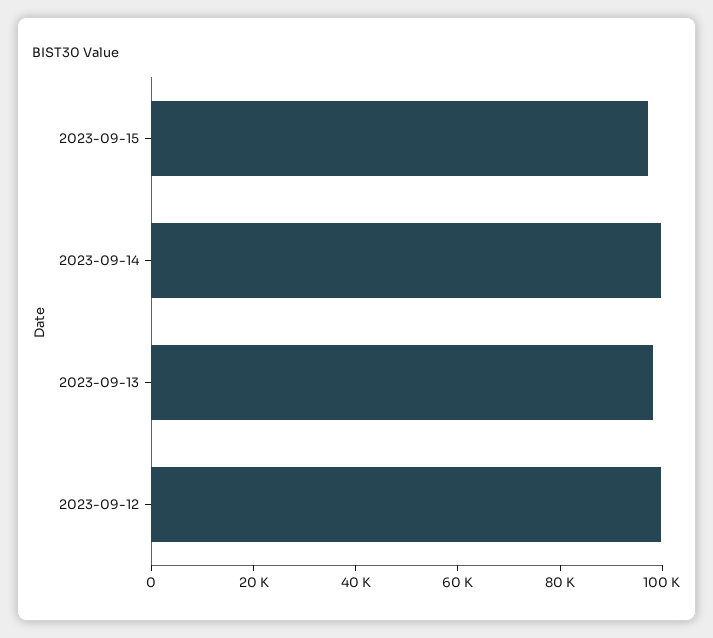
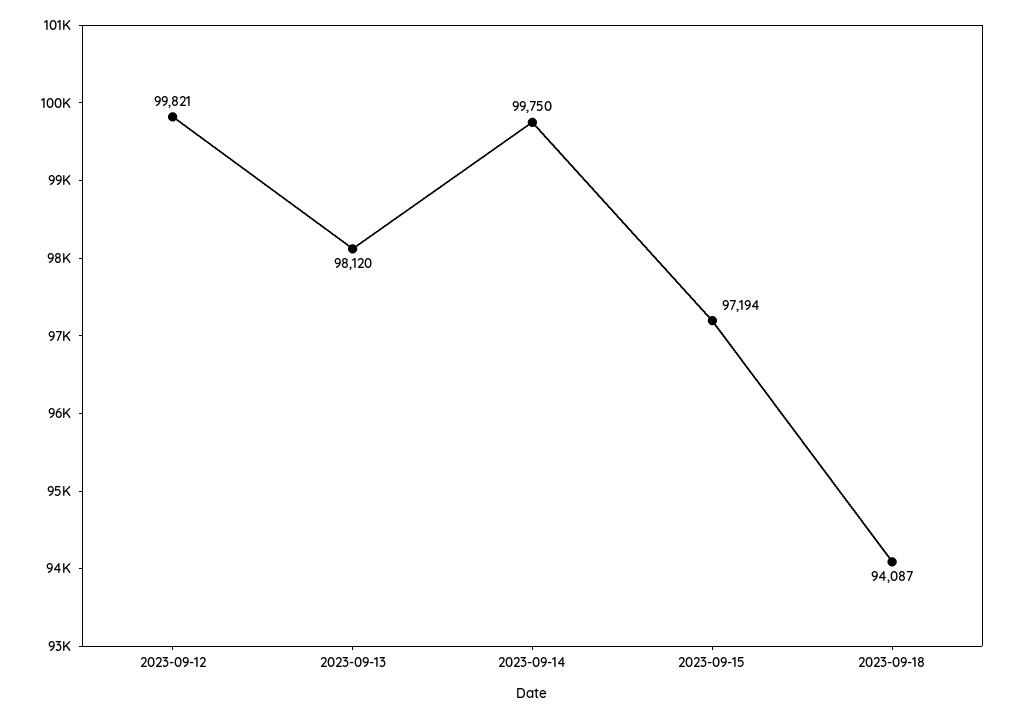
2023-09-18: none -> 94087

